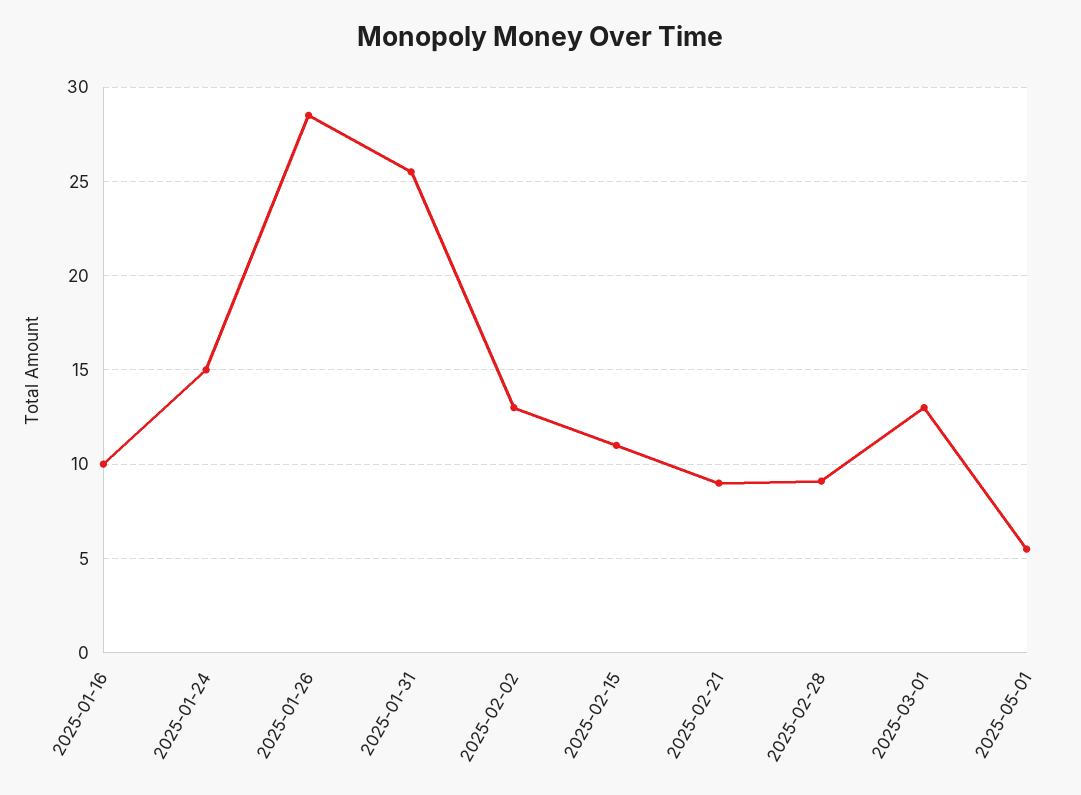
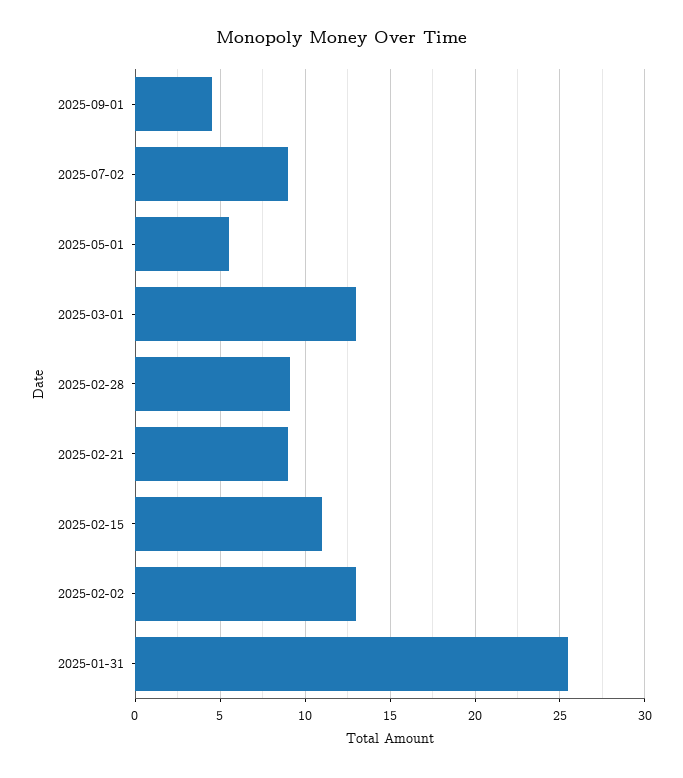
2025-01-16: 10 -> none
2025-01-24: 15 -> none
2025-01-26: 28.5 -> none
2025-09-01: none -> 4.5
2025-07-02: none -> 9

